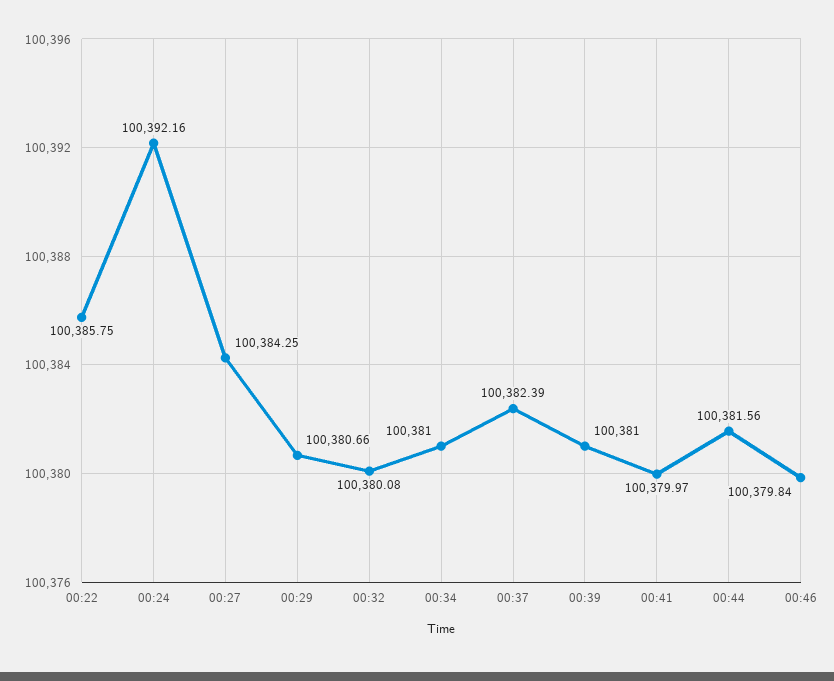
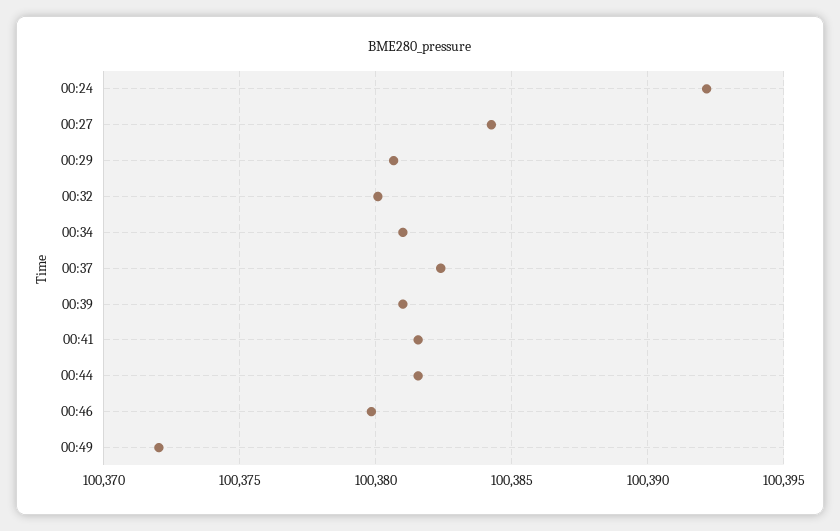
00:22: 100385.75 -> none
00:41: 100379.97 -> 100381.5
00:49: none -> 100372

